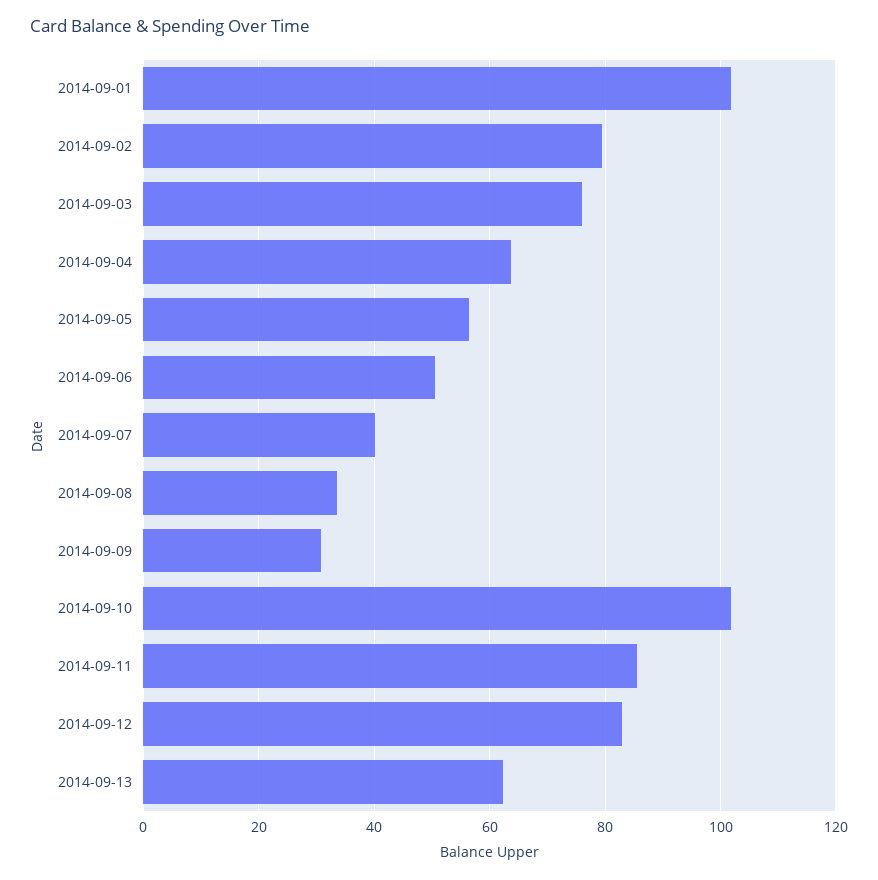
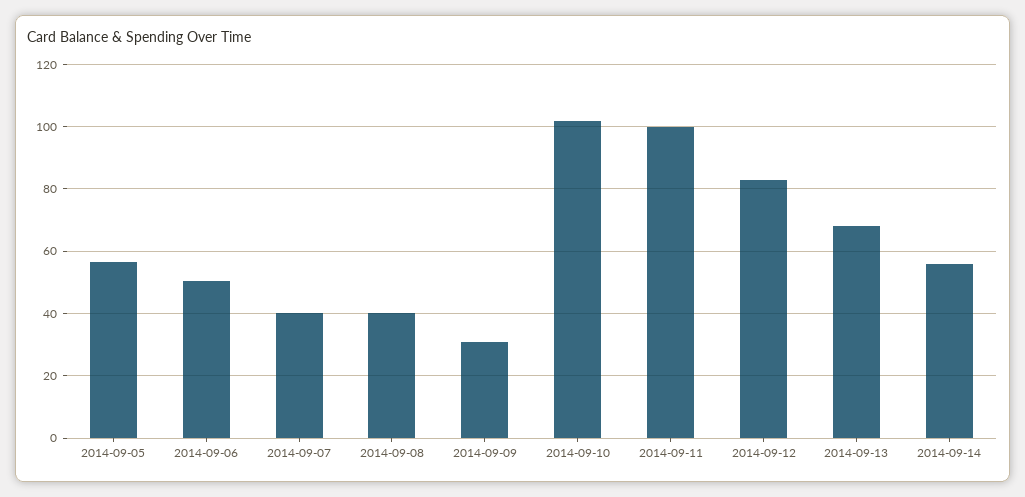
2014-09-01: 102 -> none
2014-09-02: 80 -> none
2014-09-03: 76 -> none
2014-09-04: 64 -> none
2014-09-08: 34 -> 40
2014-09-11: 86 -> 100
2014-09-13: 62 -> 68
2014-09-14: none -> 56

